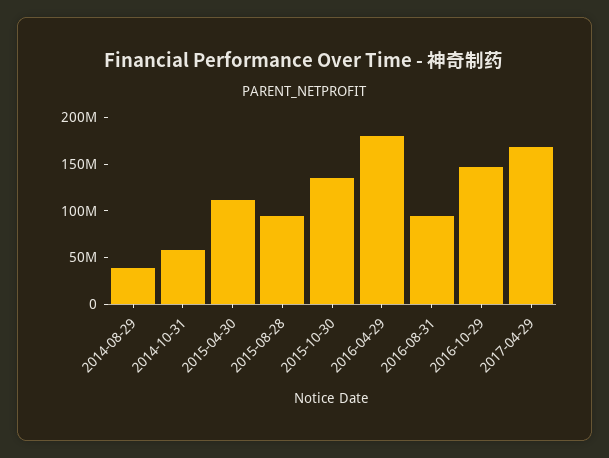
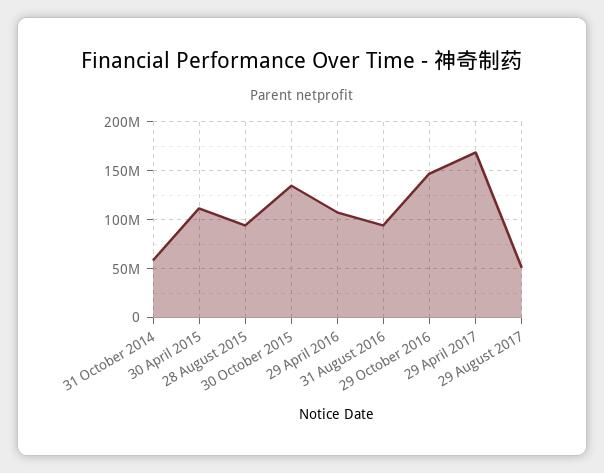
2014-08-29: 40000000 -> none
2016-04-29: 180000000 -> 110000000
29 August 2017: none -> 50000000

